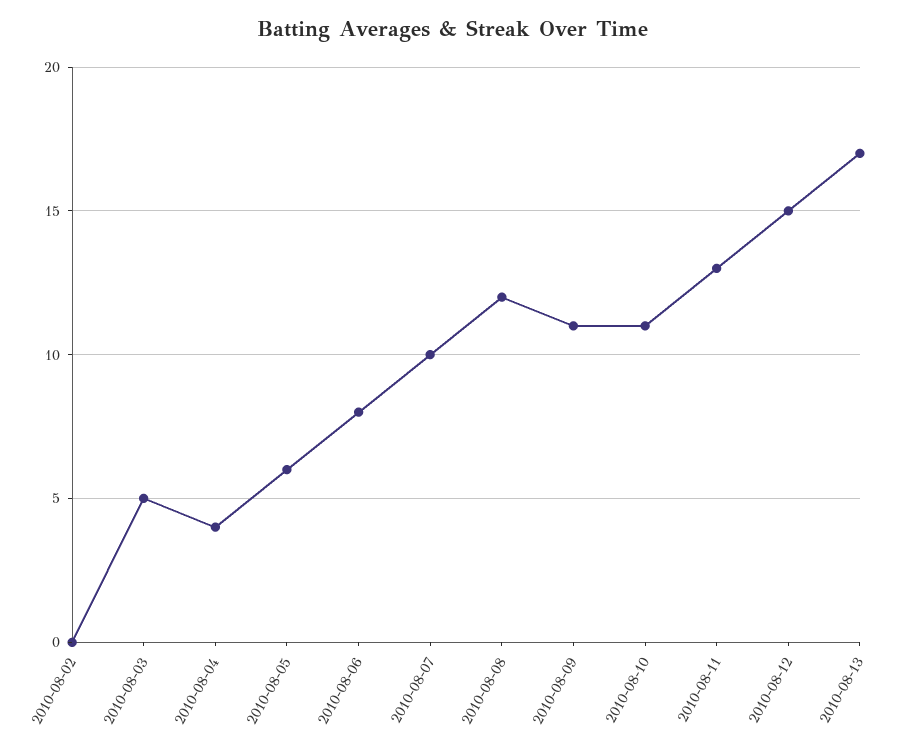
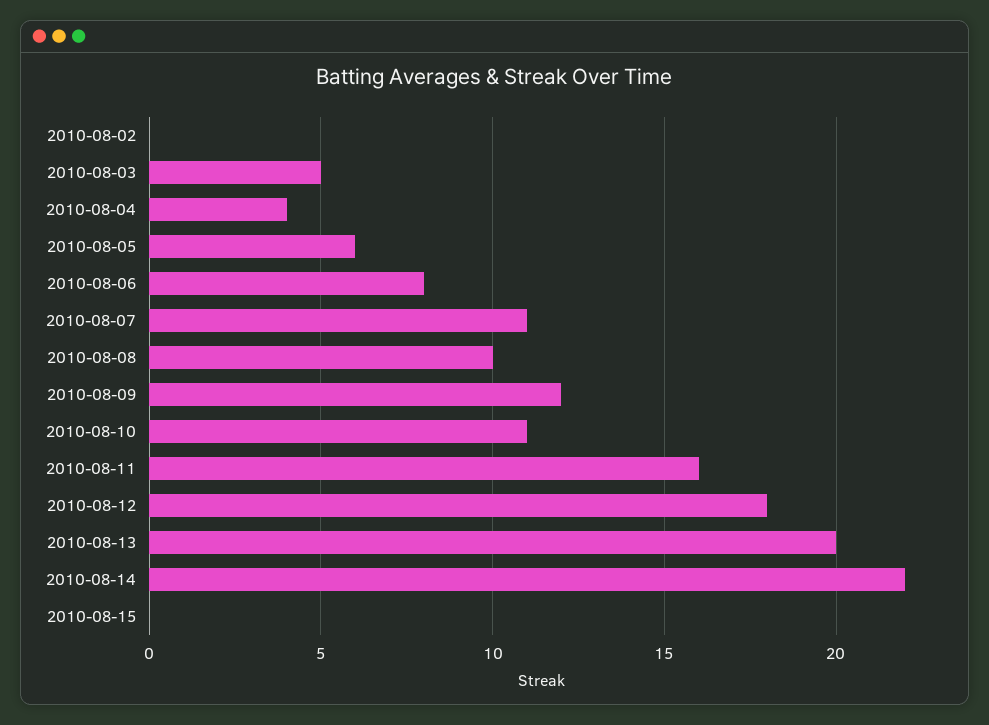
2010-08-07: 10 -> 11
2010-08-08: 12 -> 10
2010-08-09: 11 -> 12
2010-08-11: 13 -> 16
2010-08-12: 15 -> 18
2010-08-13: 17 -> 20
2010-08-14: none -> 22
2010-08-15: none -> 0

